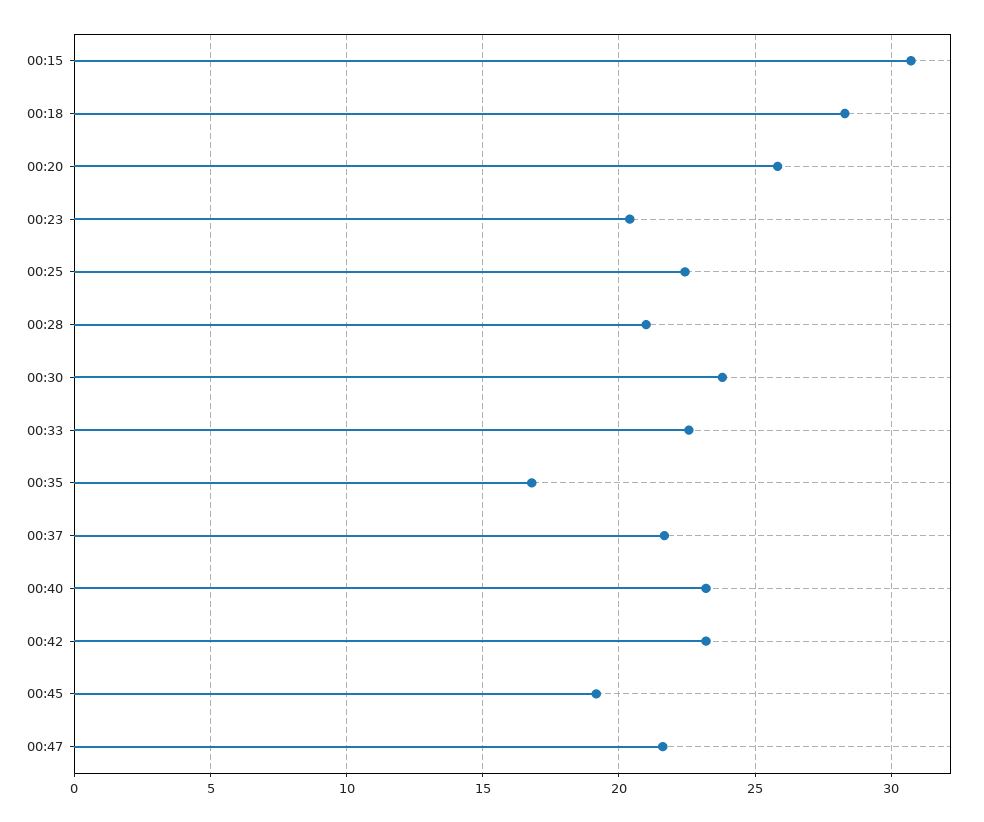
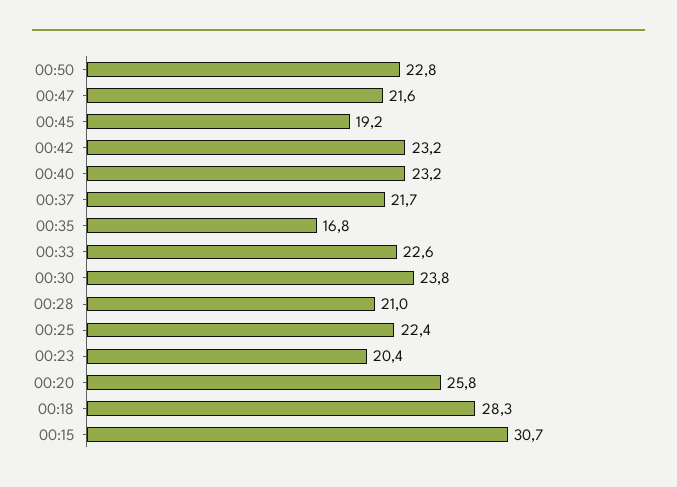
00:50: none -> 22.8

